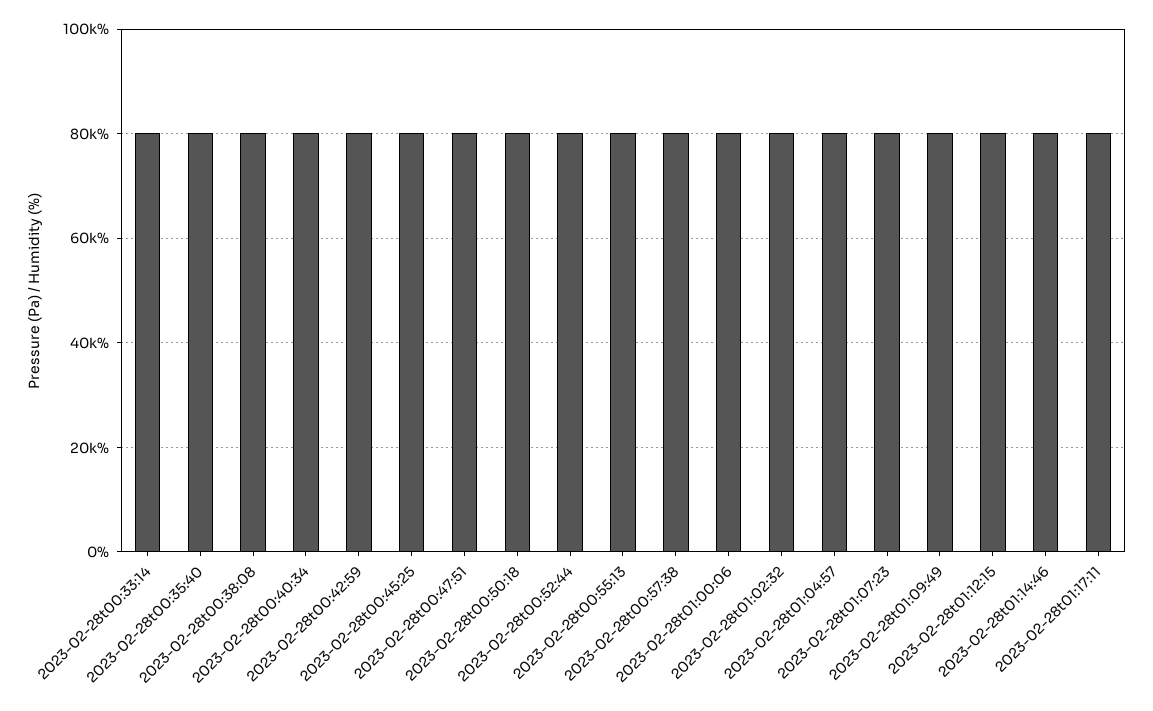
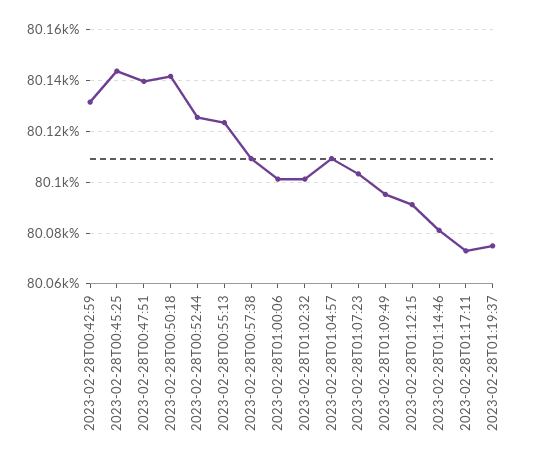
2023-02-28t00:33:14: 80000 -> none
2023-02-28t00:35:40: 80000 -> none
2023-02-28t00:38:08: 80000 -> none
2023-02-28t00:40:34: 80000 -> none
2023-02-28T01:19:37: none -> 80075

